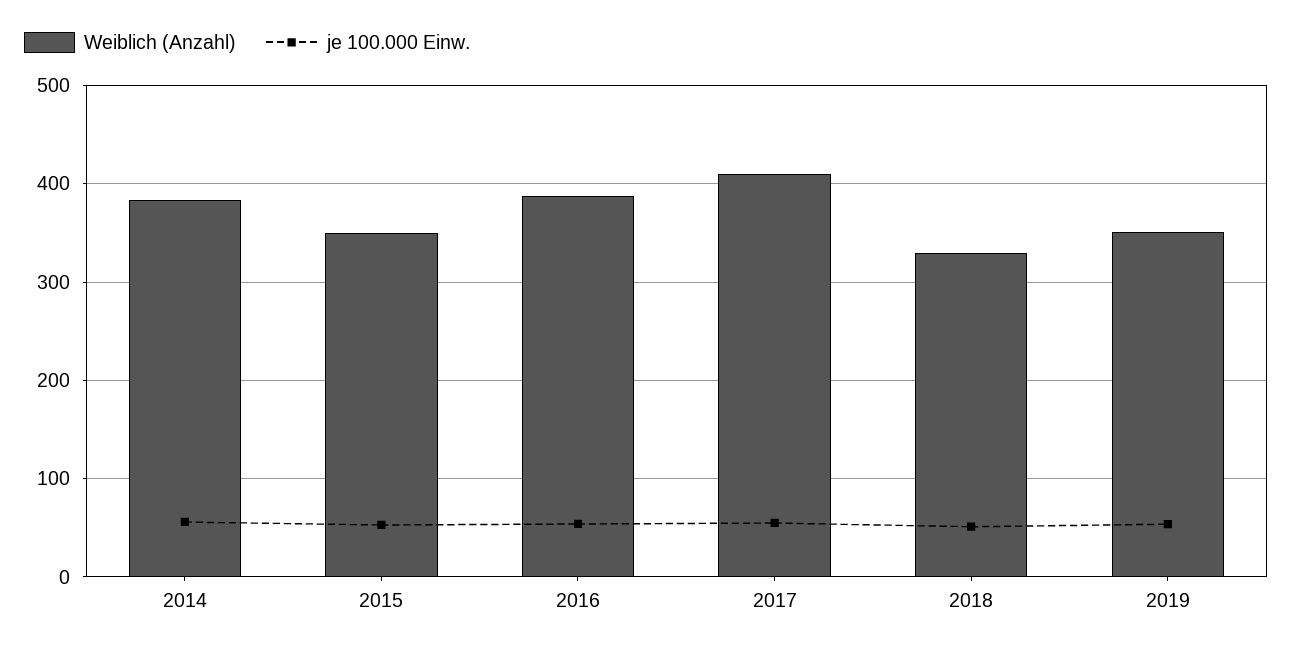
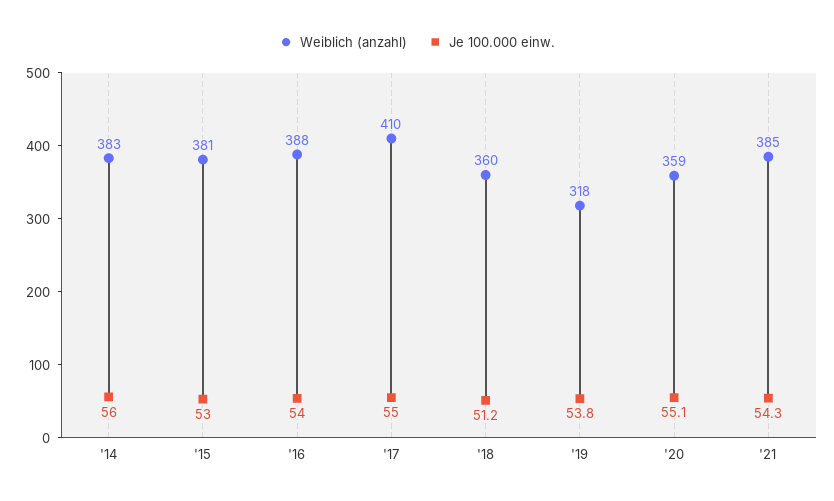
Weiblich (Anzahl), 2015: 350 -> 381
Weiblich (Anzahl), 2018: 330 -> 360
Weiblich (Anzahl), 2019: 350 -> 318
Weiblich (Anzahl), '20: none -> 359
je 100.000 Einw., '20: none -> 55.1
Weiblich (Anzahl), '21: none -> 385
je 100.000 Einw., '21: none -> 54.3

